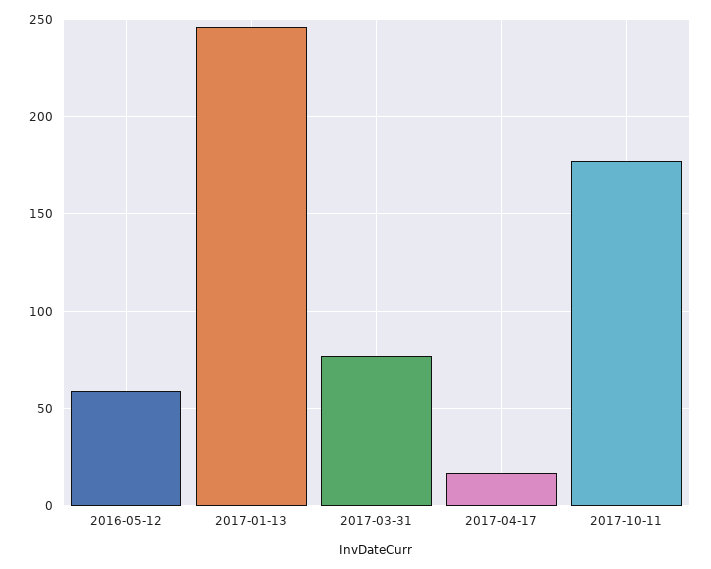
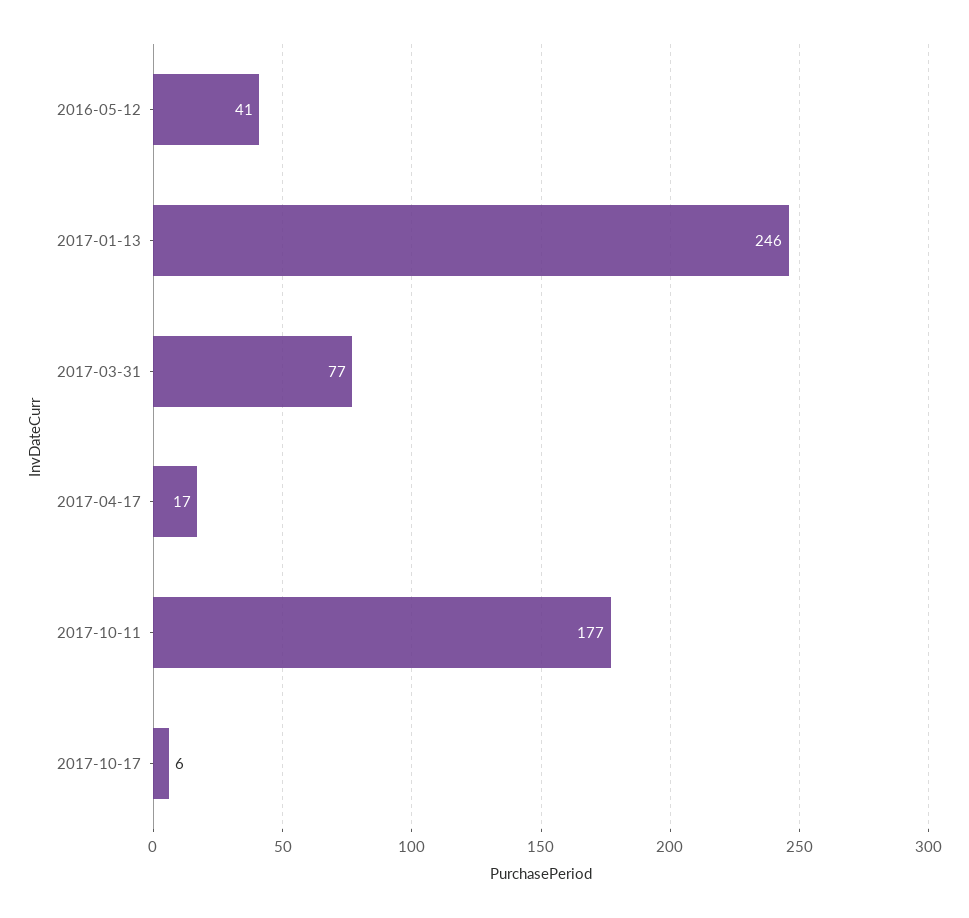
2016-05-12: 60 -> 41
2017-10-17: none -> 6

